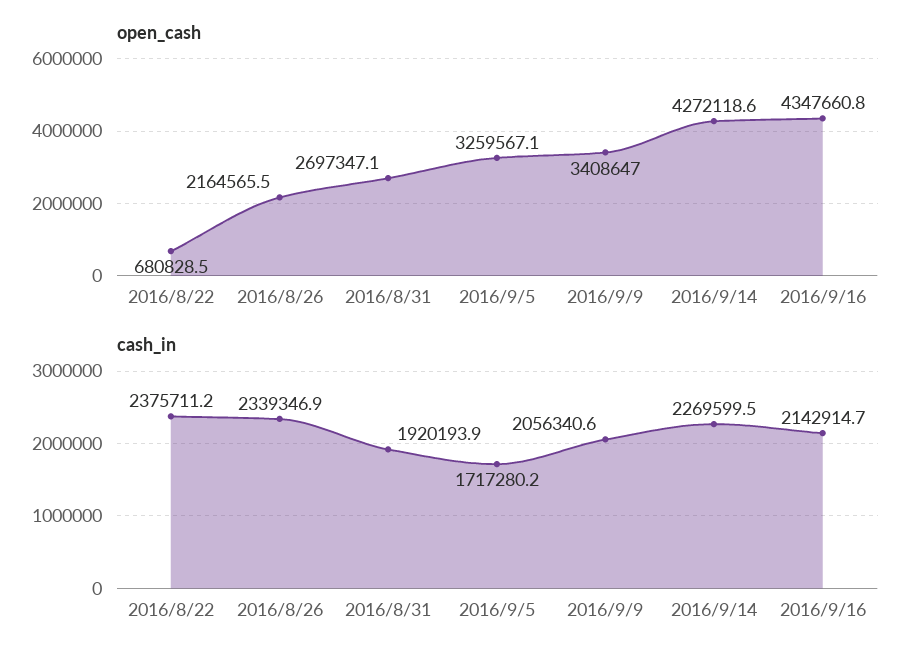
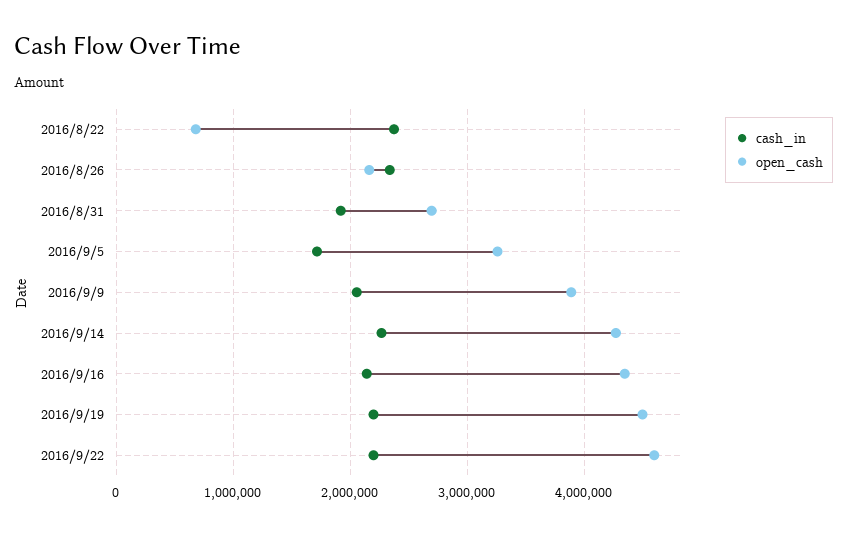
open_cash, 2016/9/9: 3408647 -> 3900000
cash_in, 2016/9/19: none -> 2200000
open_cash, 2016/9/19: none -> 4500000
cash_in, 2016/9/22: none -> 2200000
open_cash, 2016/9/22: none -> 4600000

